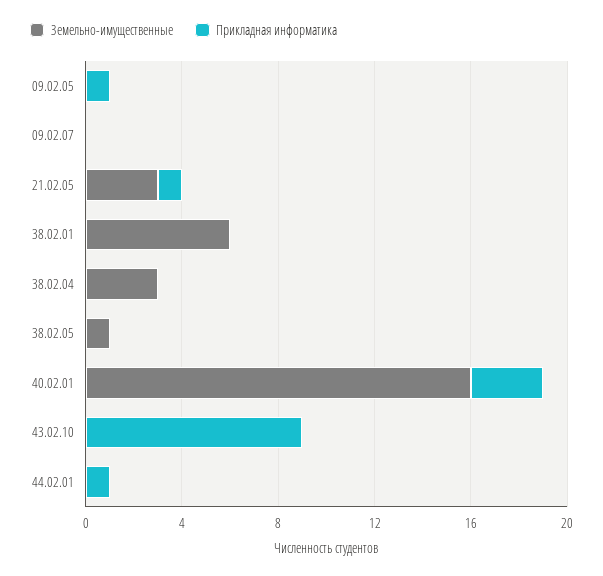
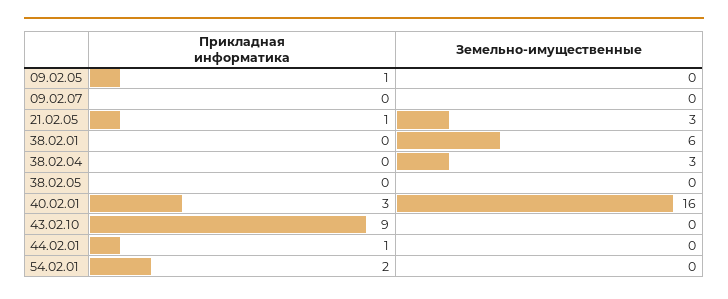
Земельно-имущественные, 38.02.05: 1 -> 0
Прикладная информатика, 54.02.01: none -> 2
Земельно-имущественные, 54.02.01: none -> 0

